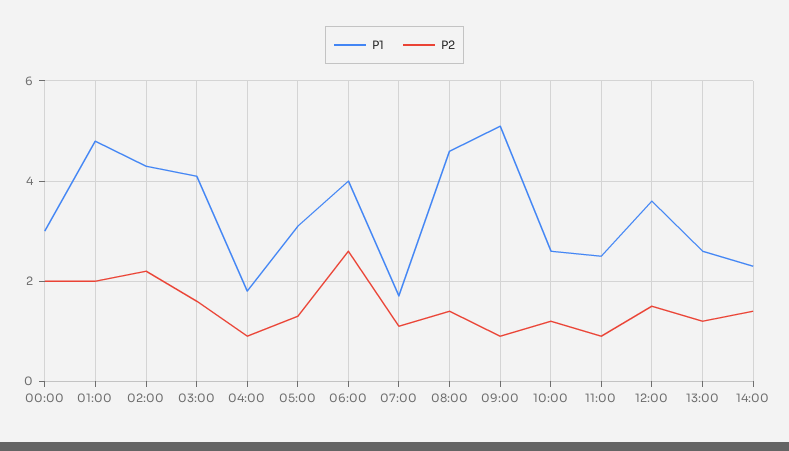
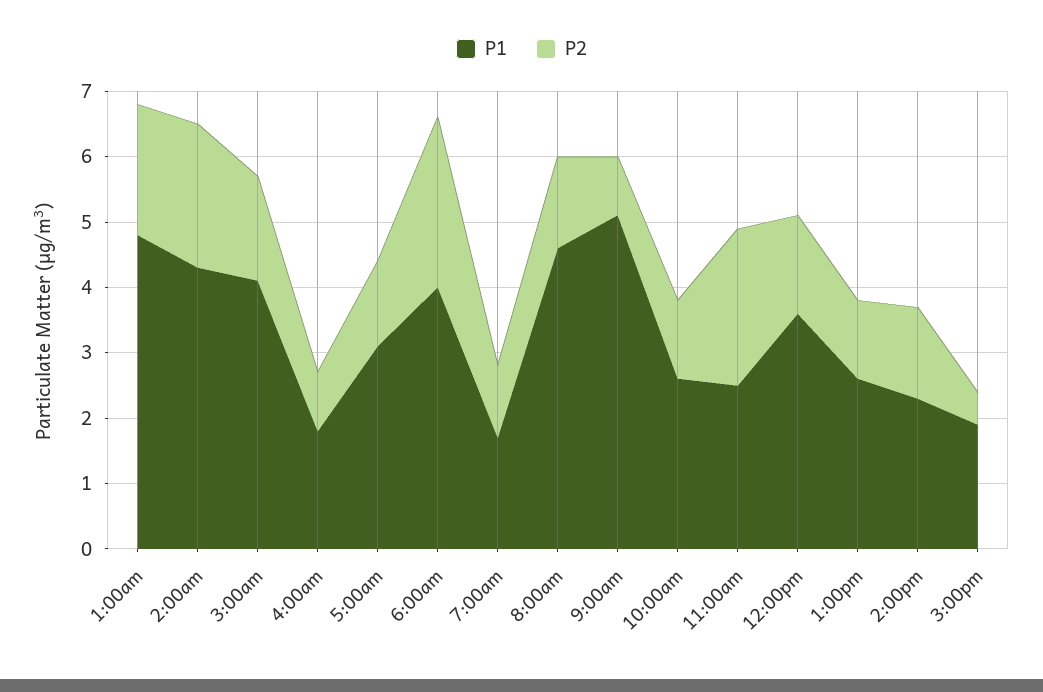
P1, 00:00: 3 -> none
P2, 00:00: 2 -> none
P2, 11:00: 1 -> 2.5
P1, 3:00pm: none -> 2
P2, 3:00pm: none -> 0.5

